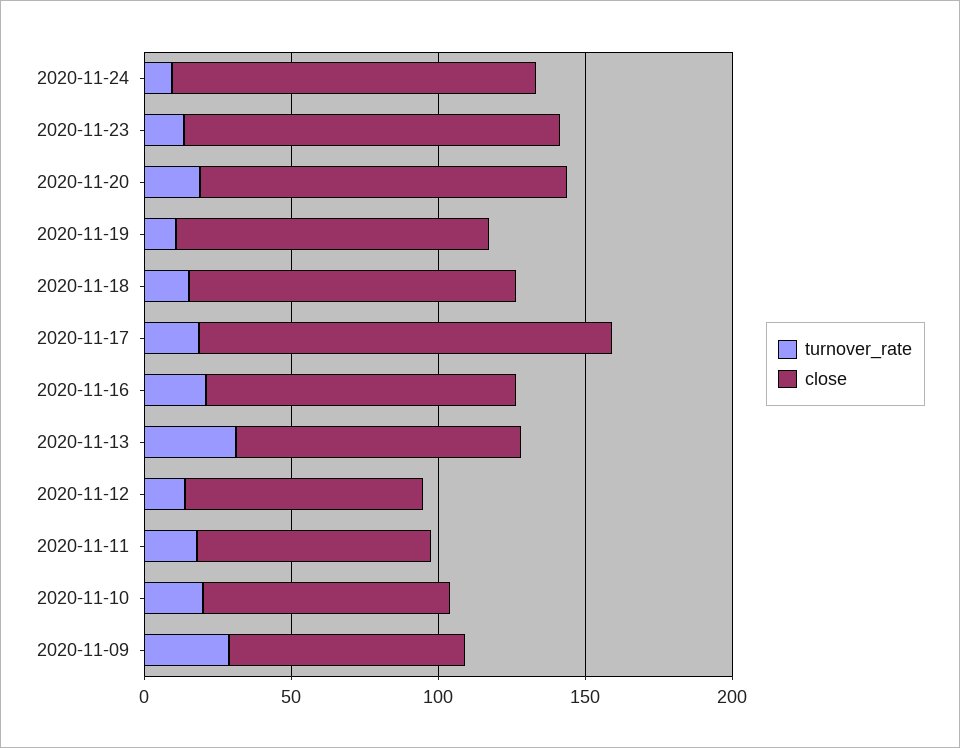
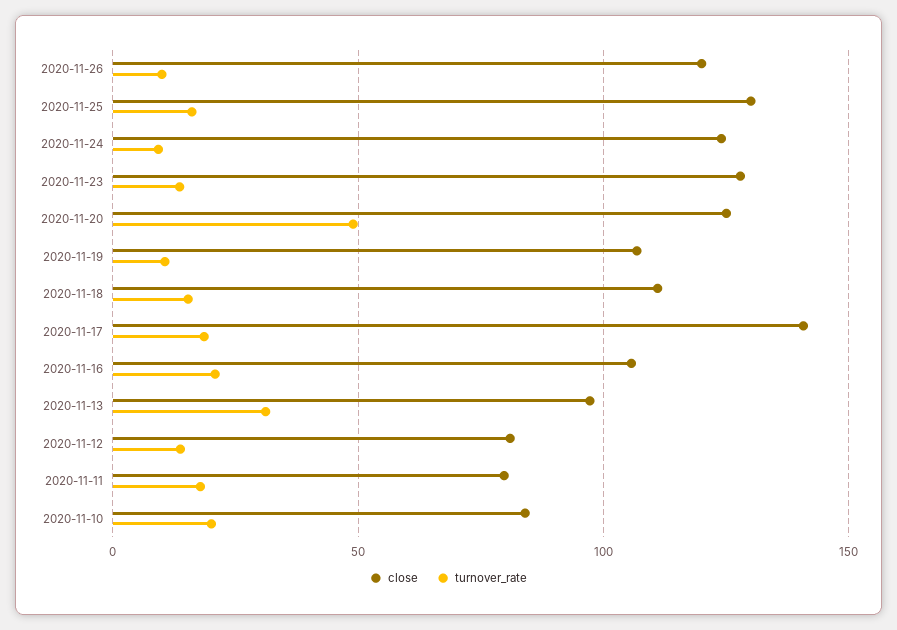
turnover_rate, 2020-11-20: 20 -> 50
turnover_rate, 2020-11-09: 30 -> none
close, 2020-11-09: 80 -> none
close, 2020-11-26: none -> 120
turnover_rate, 2020-11-26: none -> 10
close, 2020-11-25: none -> 130
turnover_rate, 2020-11-25: none -> 15

